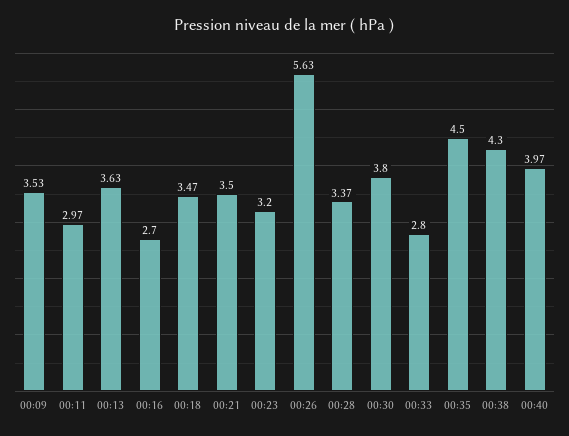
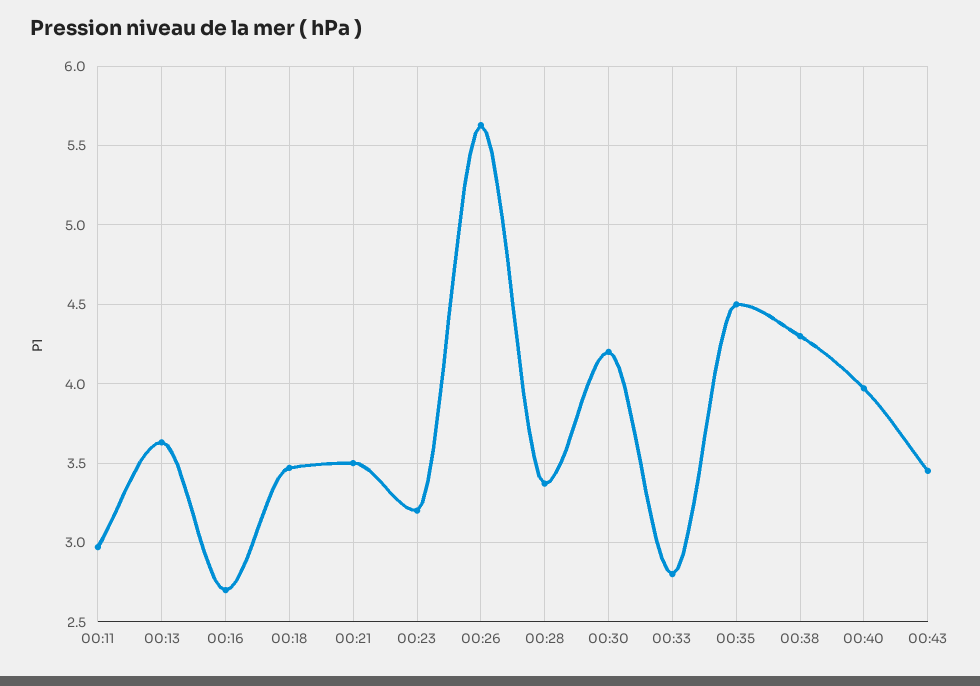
00:09: 3.53 -> none
00:30: 3.8 -> 4.2
00:43: none -> 3.45

